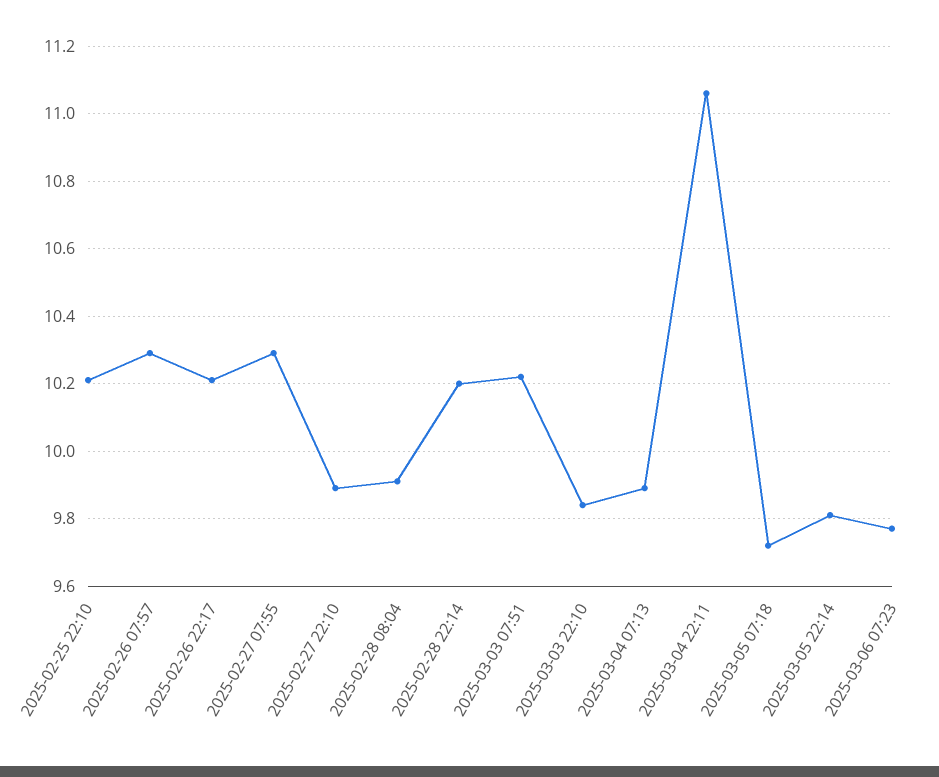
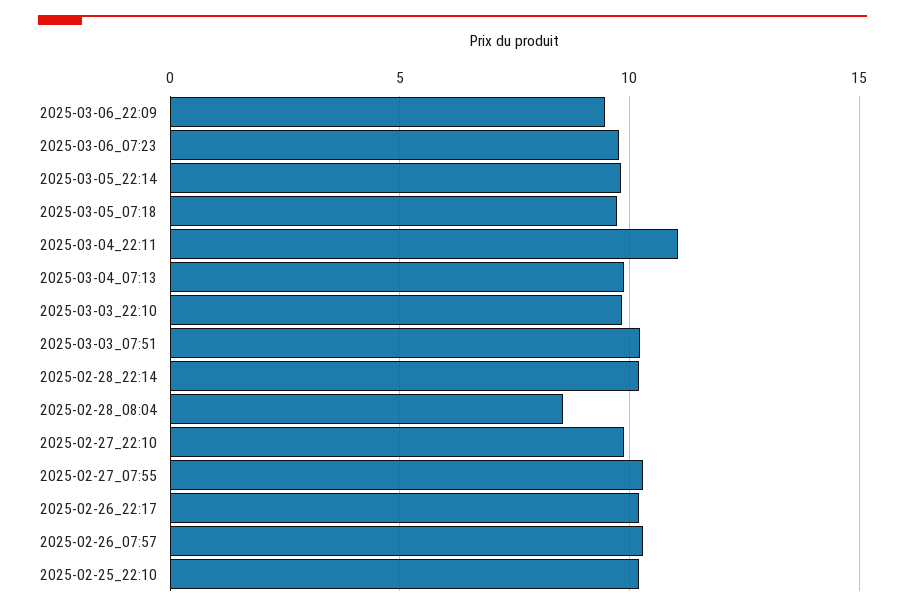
2025-02-28 08:04: 9.9 -> 8.5
2025-03-06_22:09: none -> 9.5

